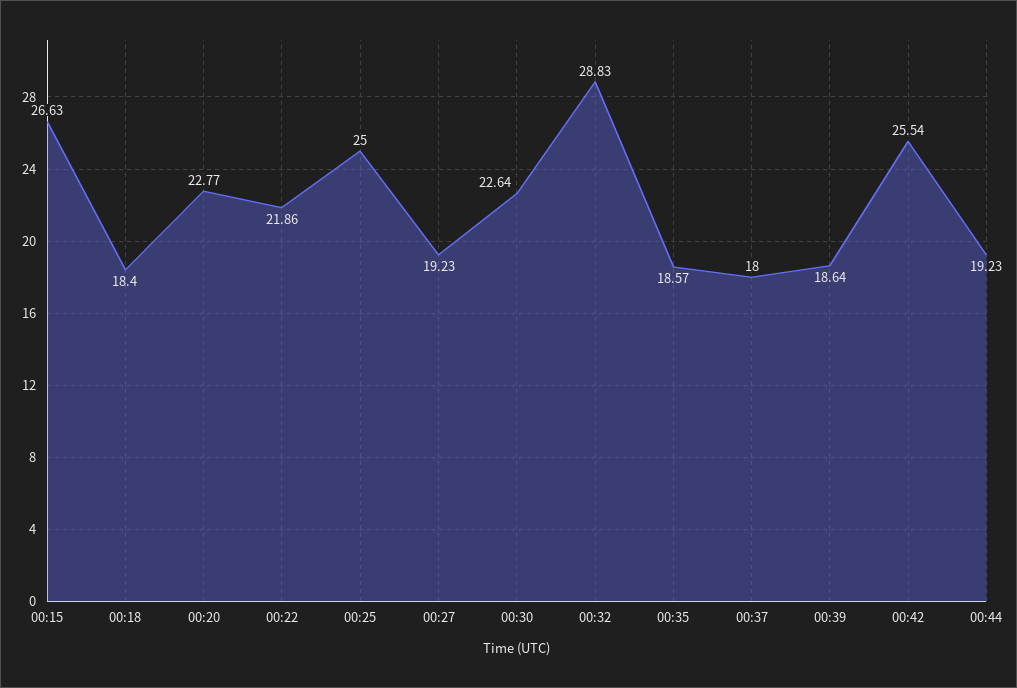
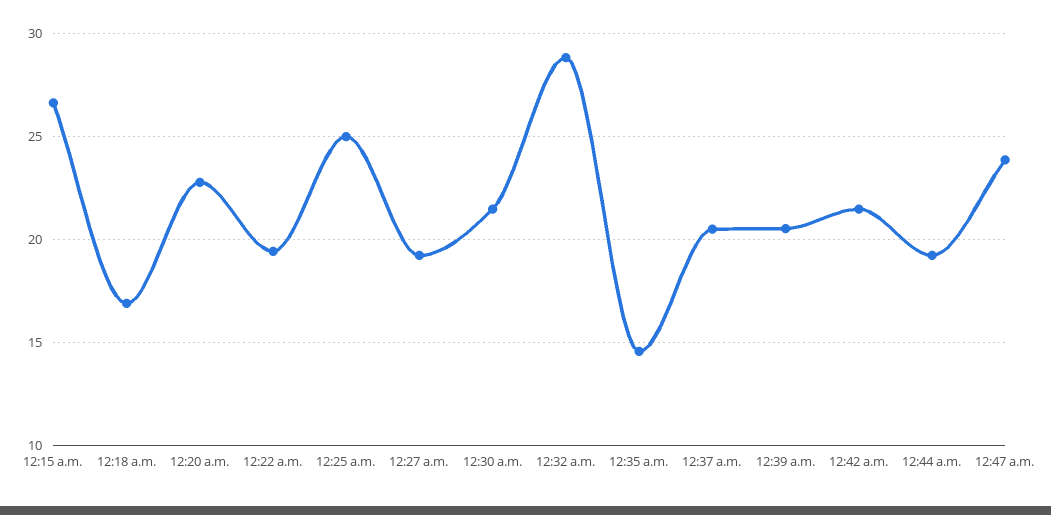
00:18: 18.4 -> 17
00:22: 21.86 -> 19.5
00:30: 22.64 -> 21.5
00:35: 18.57 -> 14.5
00:37: 18 -> 20.5
00:39: 18.64 -> 20.5
00:42: 25.54 -> 21.5
12:47 a.m.: none -> 24

